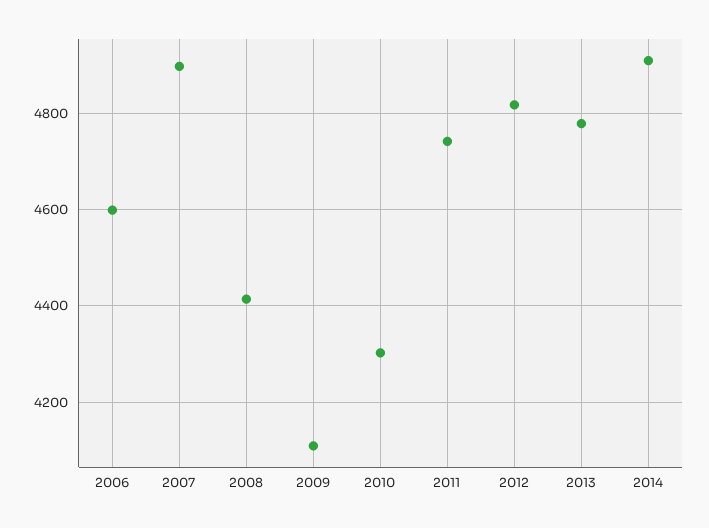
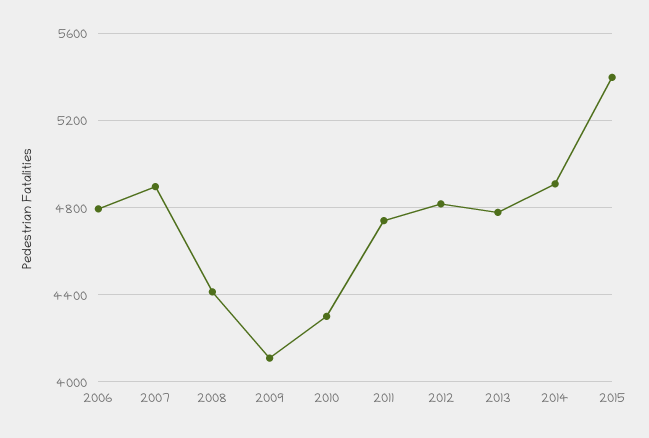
2006: 4600 -> 4800
2015: none -> 5400

